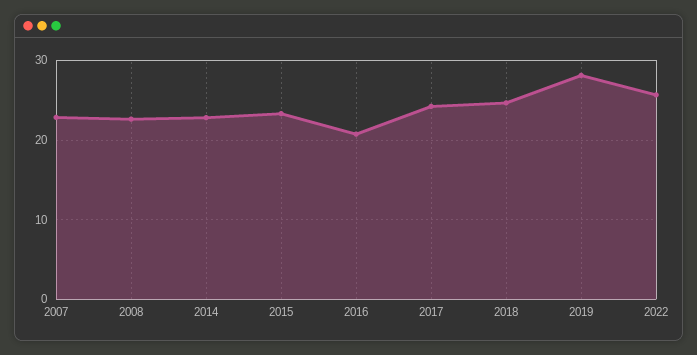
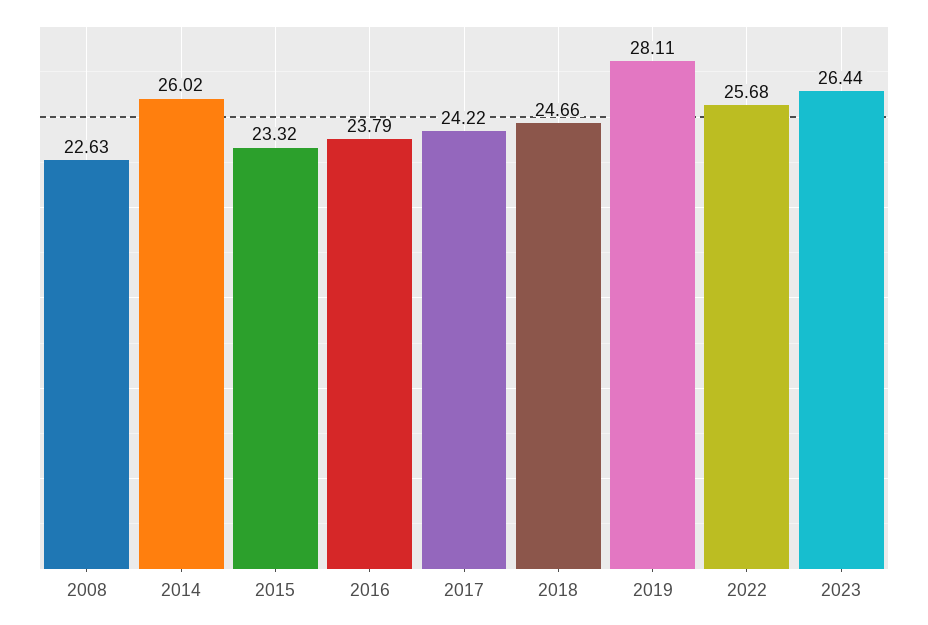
2007: 23 -> none
2014: 23 -> 26.02
2016: 21 -> 23.79
2023: none -> 26.44

